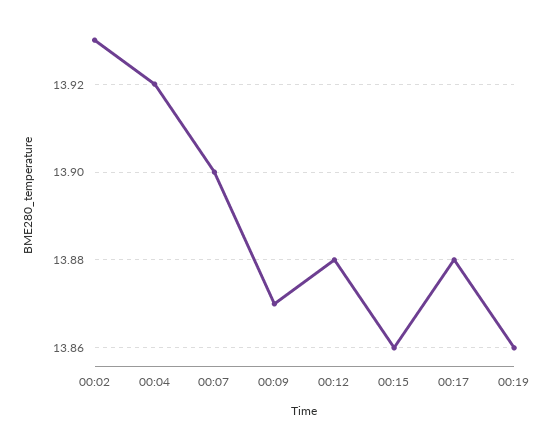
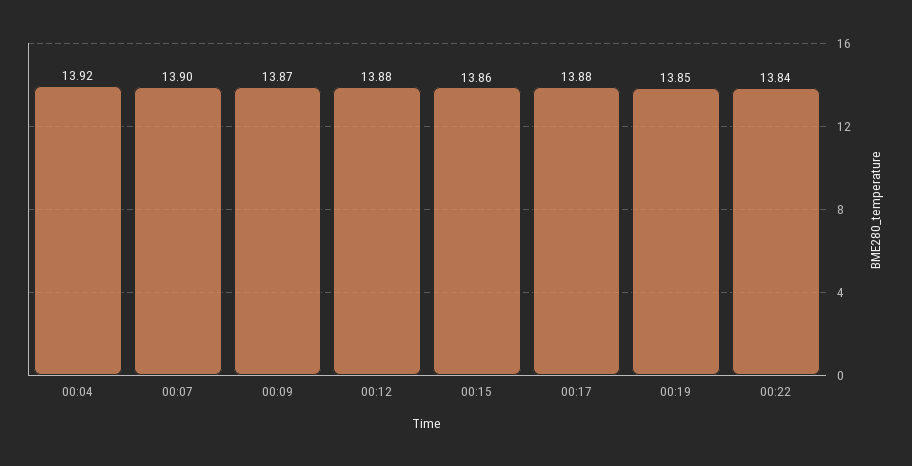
00:02: 13.93 -> none
00:19: 13.86 -> 13.85
00:22: none -> 13.84

